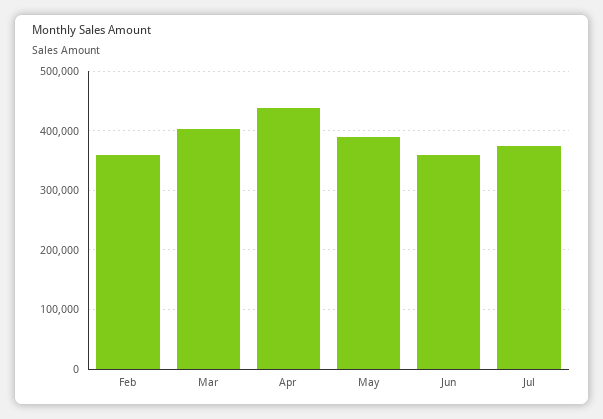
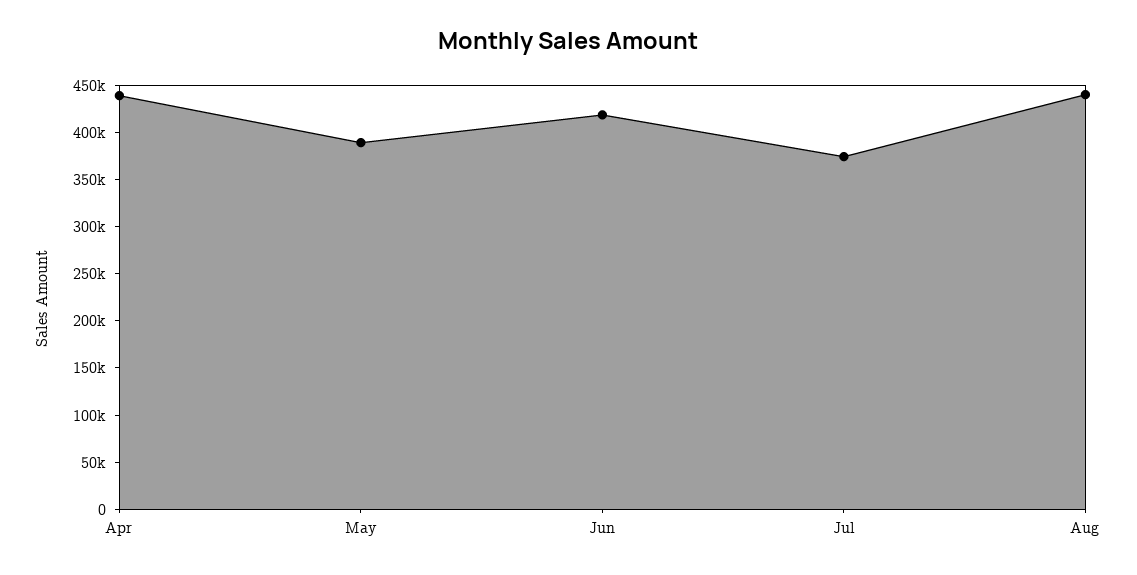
Feb: 360000 -> none
Mar: 400000 -> none
Jun: 360000 -> 420000
Aug: none -> 440000

